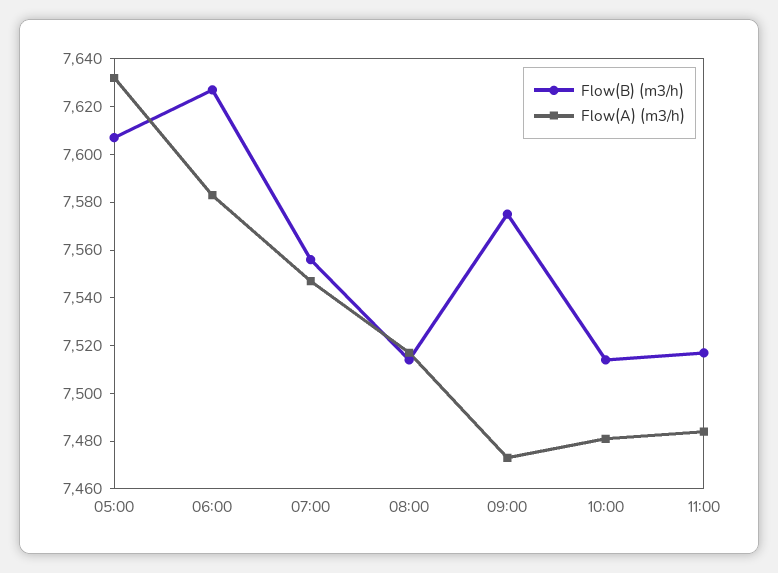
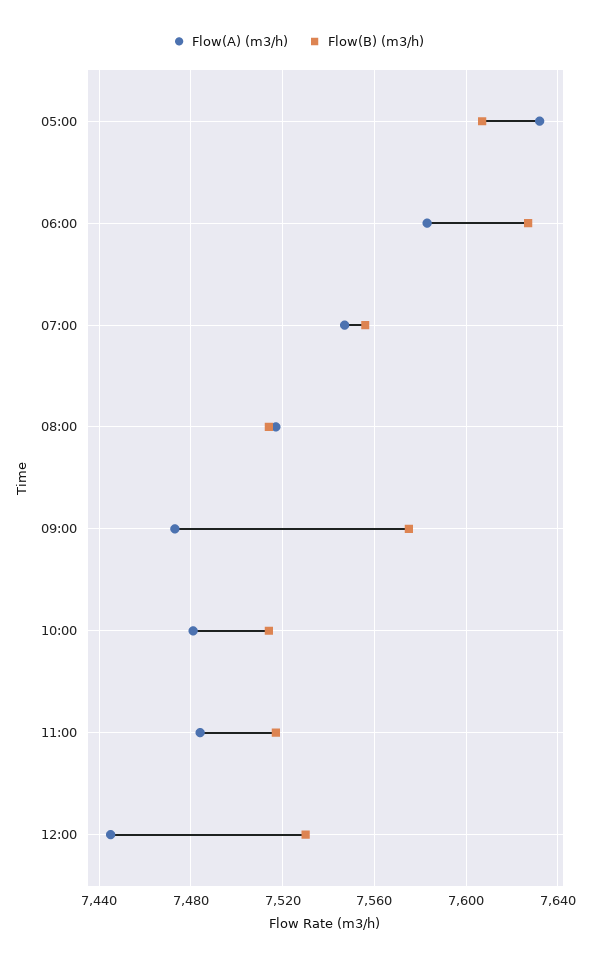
Flow(A) (m3/h), 12:00: none -> 7445
Flow(B) (m3/h), 12:00: none -> 7530

